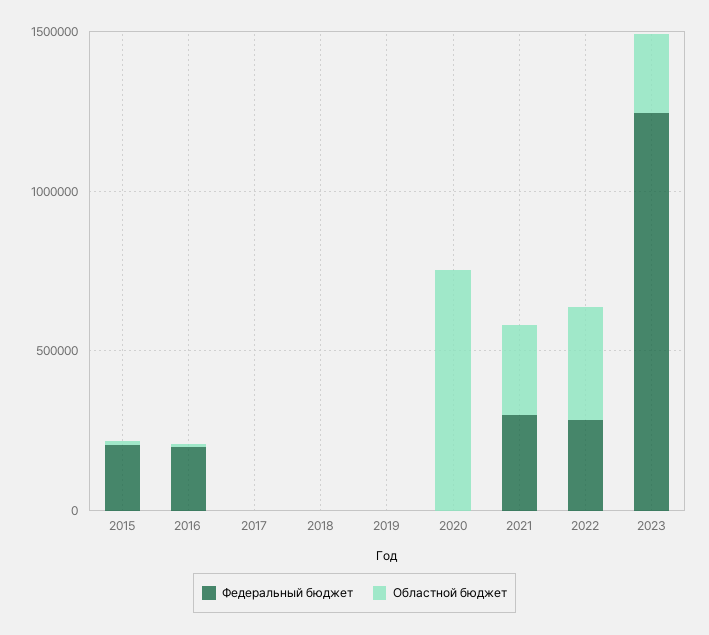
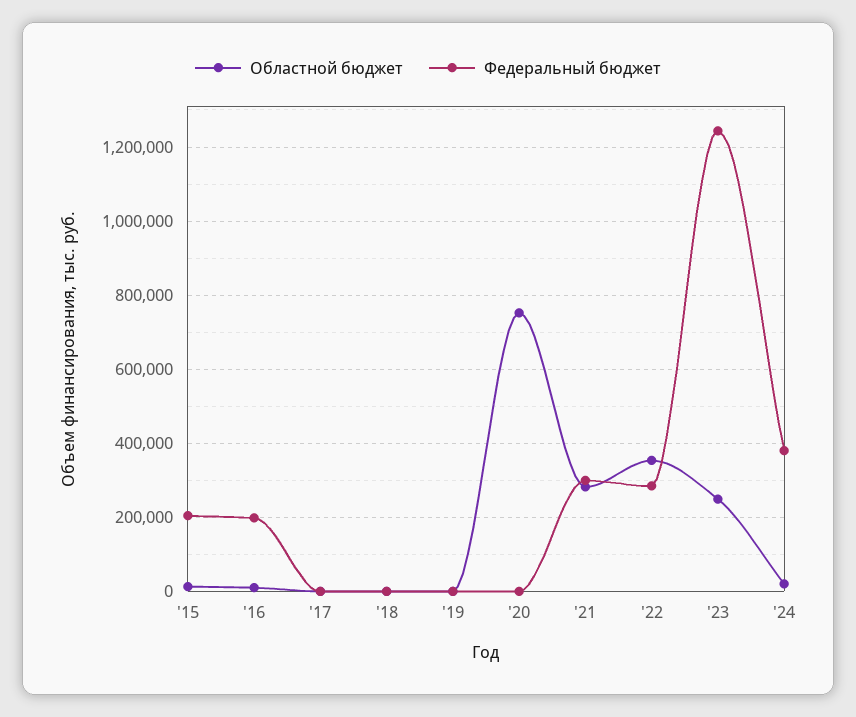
Областной бюджет, '24: none -> 20000
Федеральный бюджет, '24: none -> 380000

